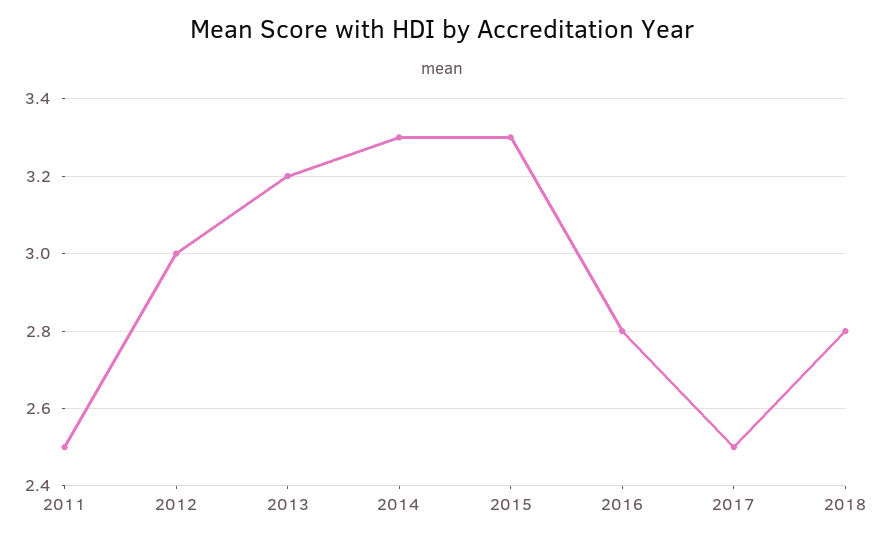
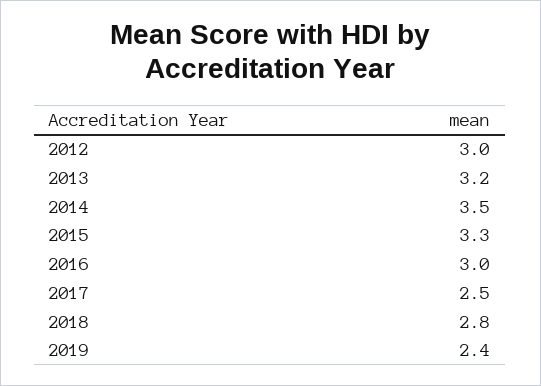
2011: 2.5 -> none
2014: 3.3 -> 3.5
2016: 2.8 -> 3
2019: none -> 2.4

